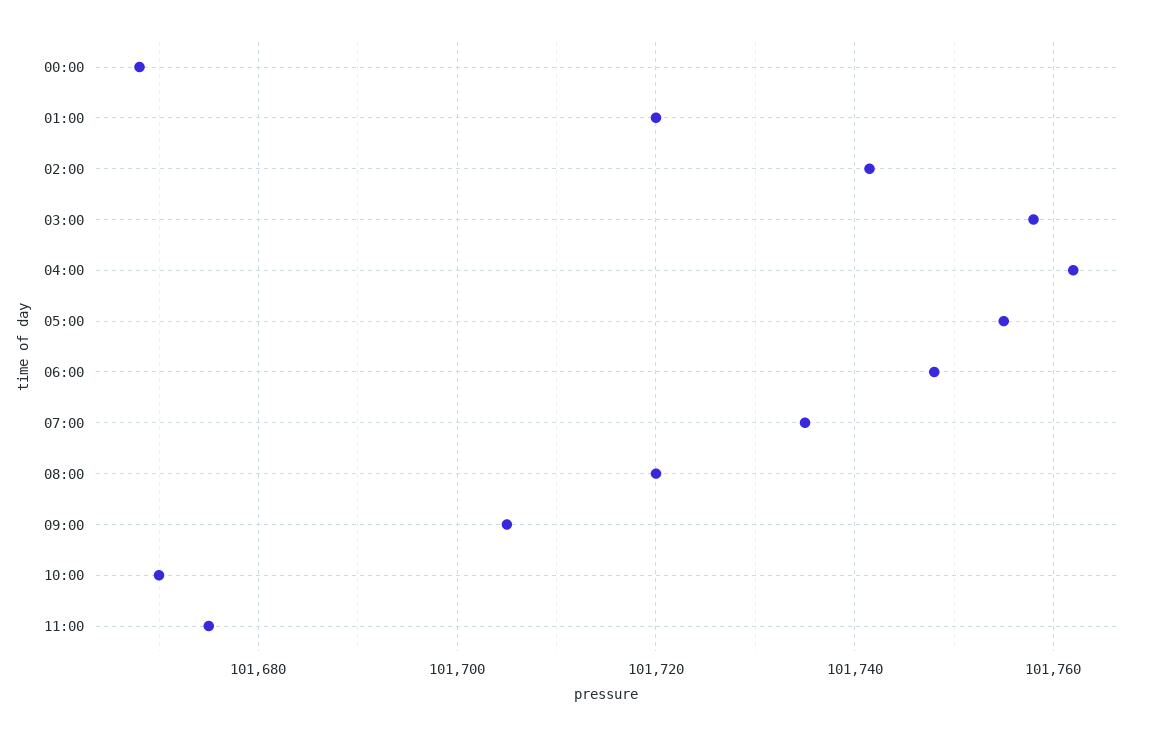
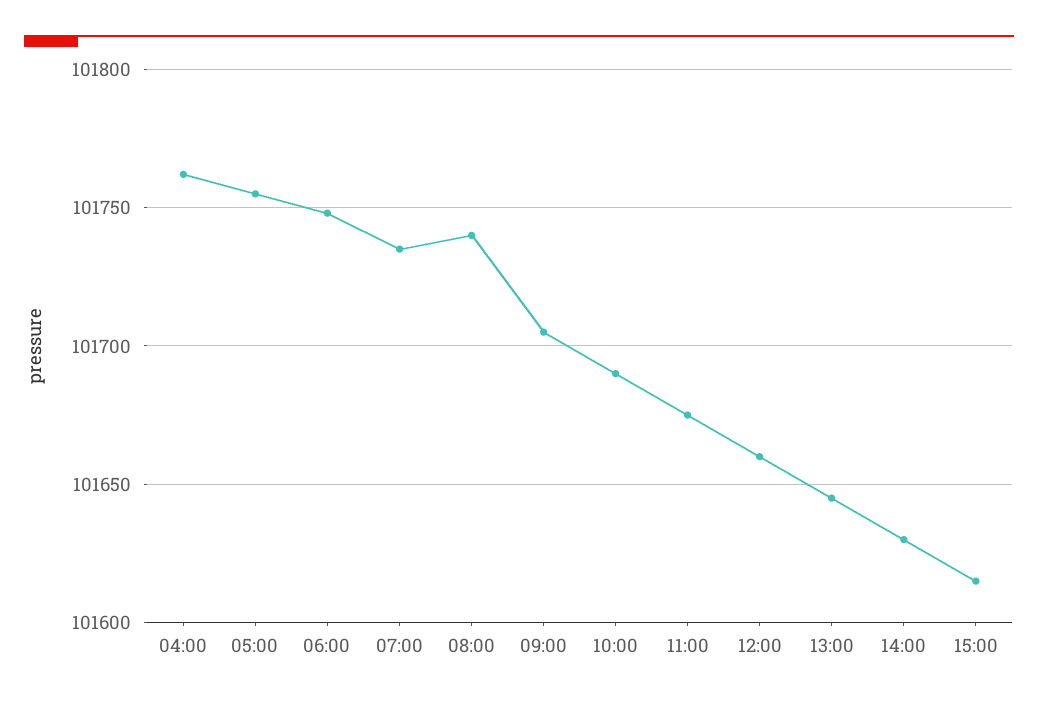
00:00: 101668 -> none
01:00: 101720 -> none
02:00: 101742 -> none
03:00: 101758 -> none
08:00: 101720 -> 101740
10:00: 101670 -> 101690
12:00: none -> 101660
13:00: none -> 101645
14:00: none -> 101630
15:00: none -> 101615

